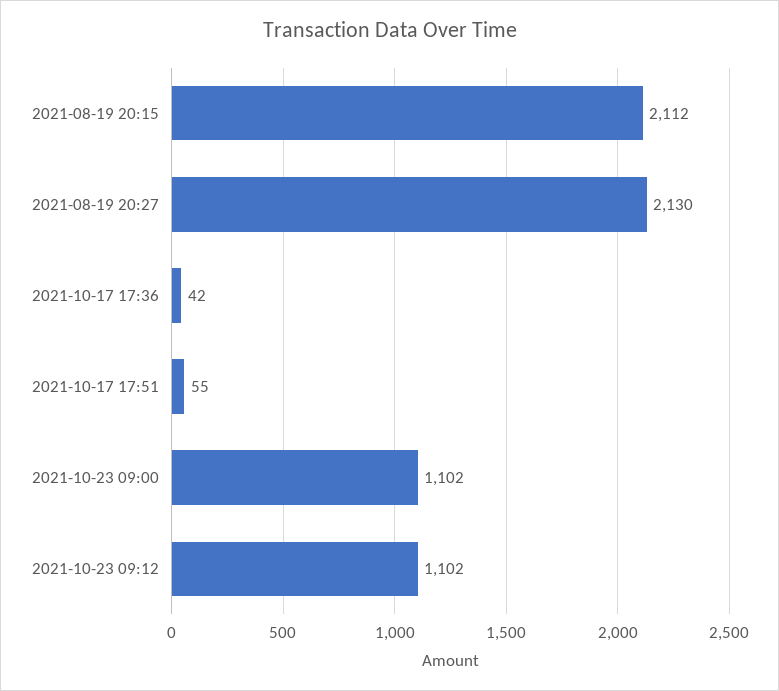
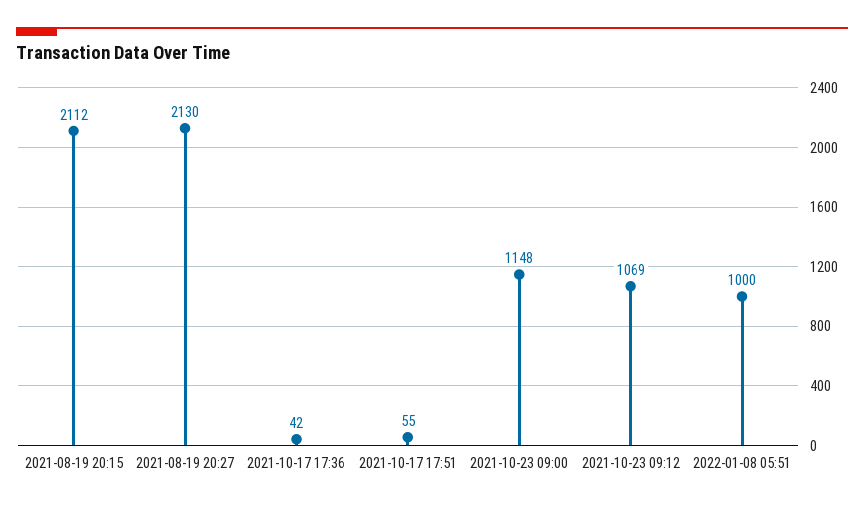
2021-10-23 09:00: 1102 -> 1148
2021-10-23 09:12: 1102 -> 1069
2022-01-08 05:51: none -> 1000

